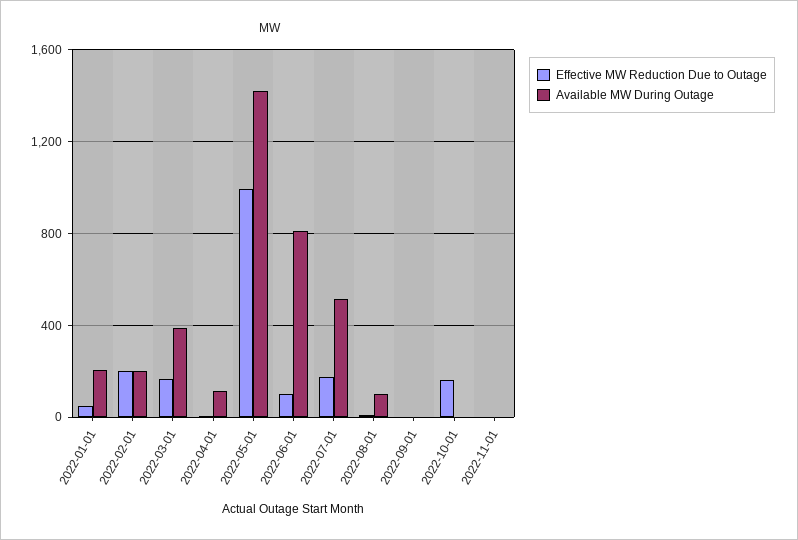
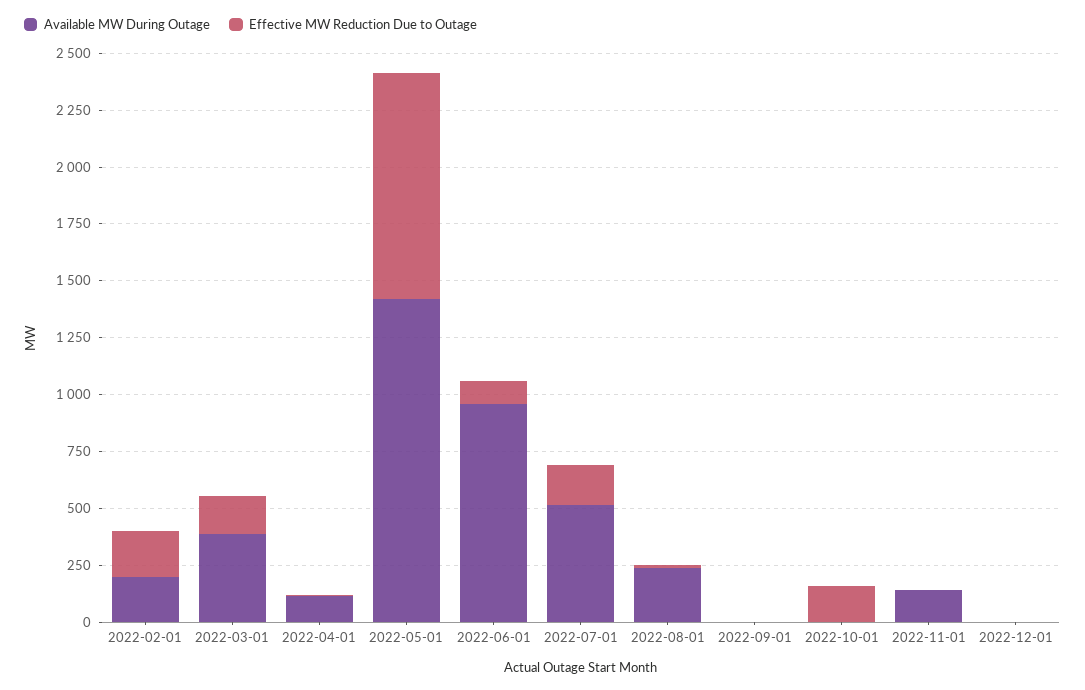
Effective MW Reduction Due to Outage, 2022-01-01: 50 -> none
Available MW During Outage, 2022-01-01: 200 -> none
Available MW During Outage, 2022-06-01: 800 -> 950
Available MW During Outage, 2022-08-01: 100 -> 250
Available MW During Outage, 2022-11-01: 0 -> 150
Available MW During Outage, 2022-12-01: none -> 0
Effective MW Reduction Due to Outage, 2022-12-01: none -> 0

